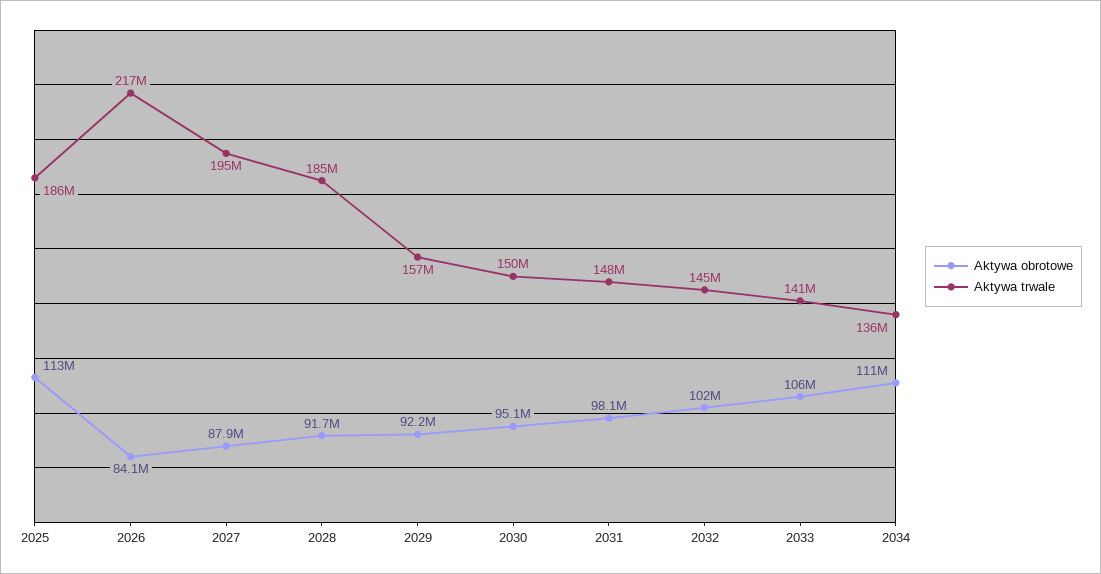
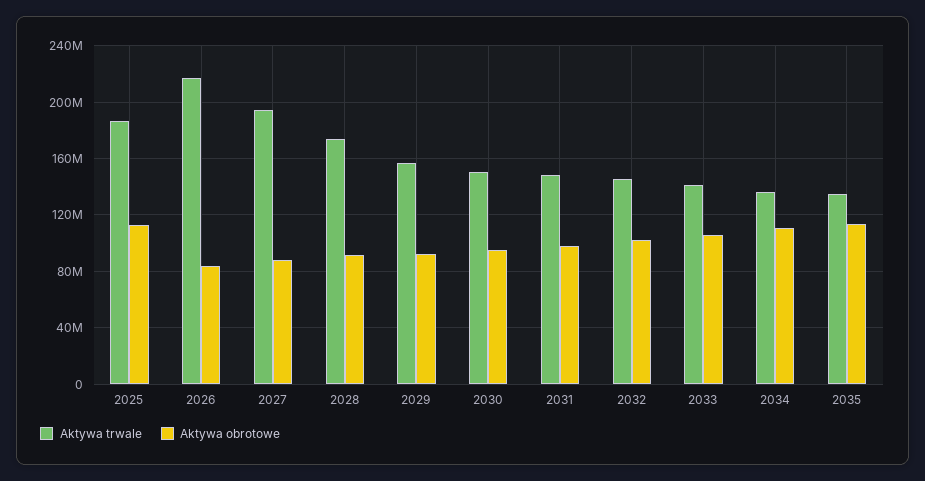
Aktywa trwale, 2028: 185000000 -> 175000000
Aktywa trwale, 2035: none -> 135000000
Aktywa obrotowe, 2035: none -> 115000000

